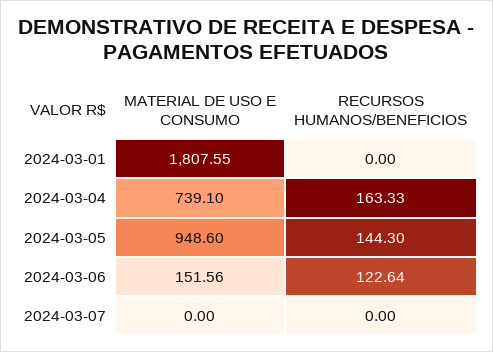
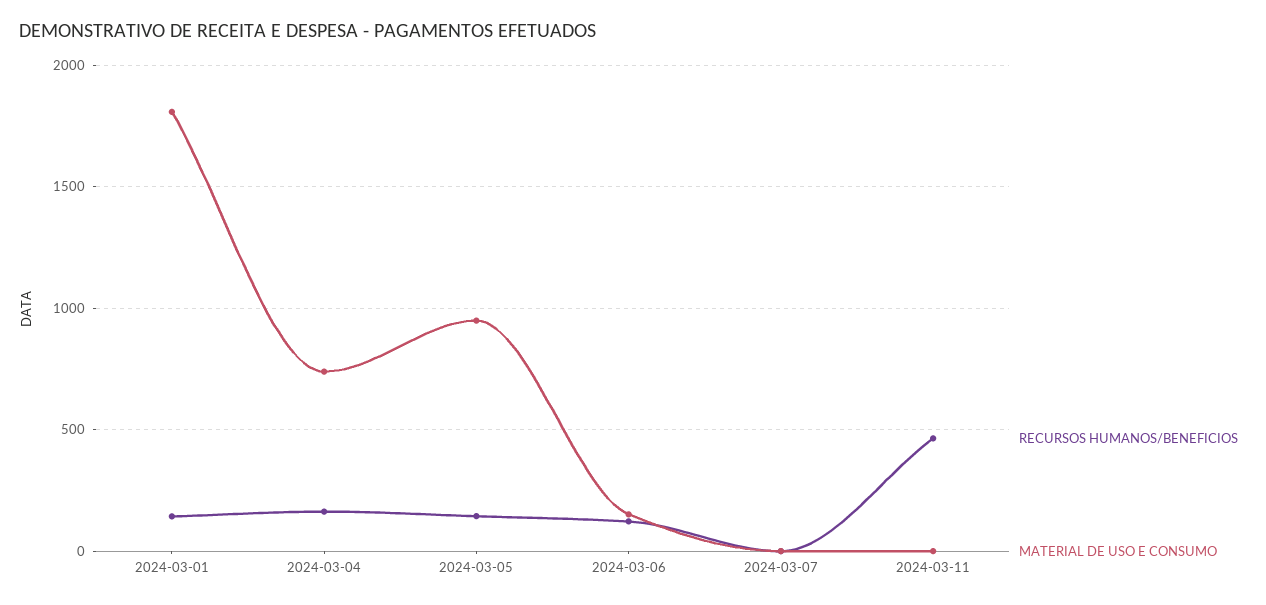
RECURSOS HUMANOS/BENEFICIOS, 2024-03-01: 0 -> 150
RECURSOS HUMANOS/BENEFICIOS, 2024-03-11: none -> 450
MATERIAL DE USO E CONSUMO, 2024-03-11: none -> 0

